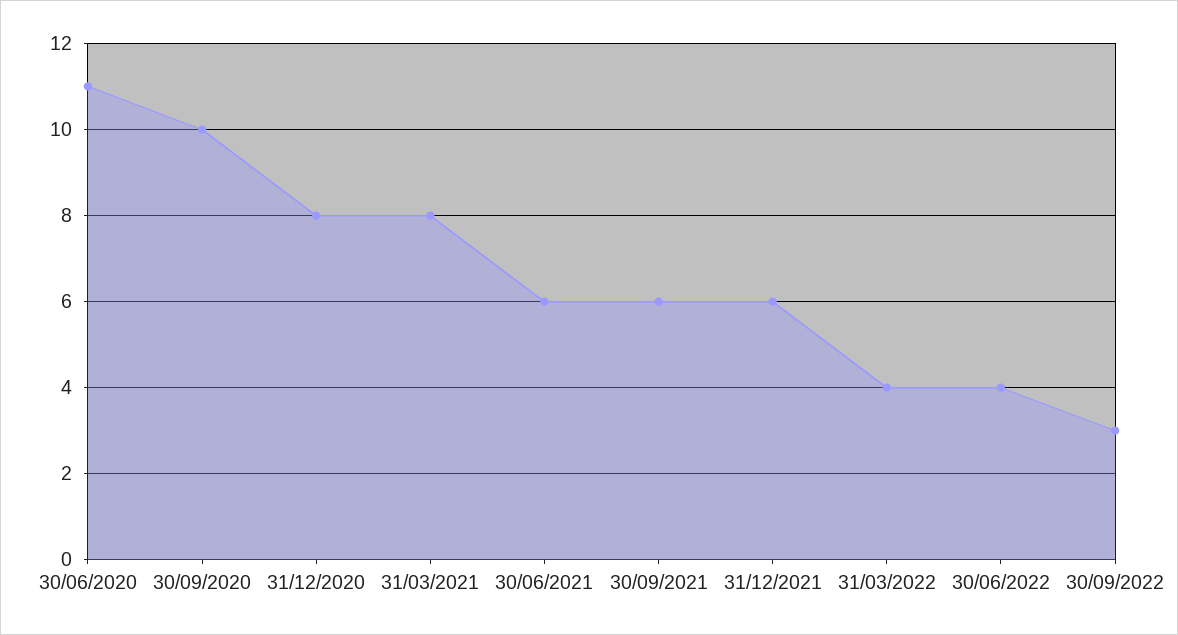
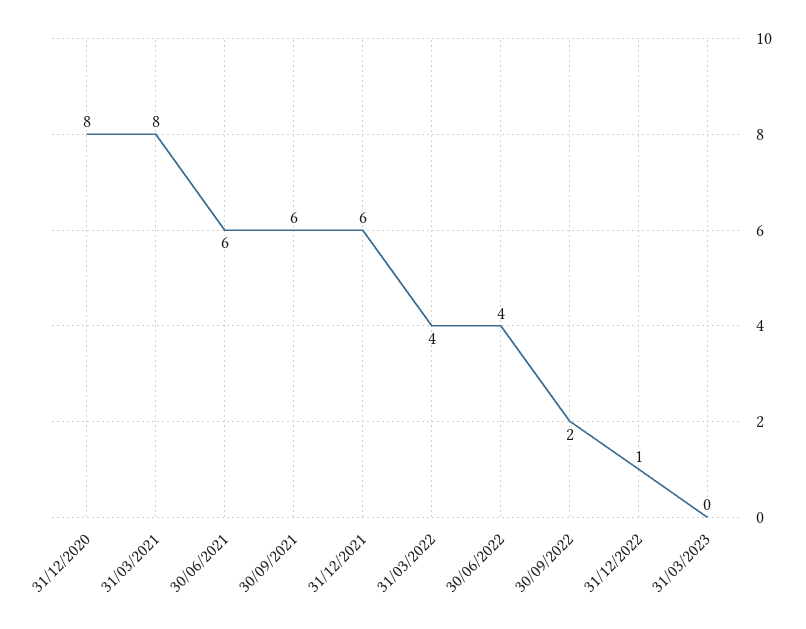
30/06/2020: 11 -> none
30/09/2020: 10 -> none
30/09/2022: 3 -> 2
31/12/2022: none -> 1
31/03/2023: none -> 0

